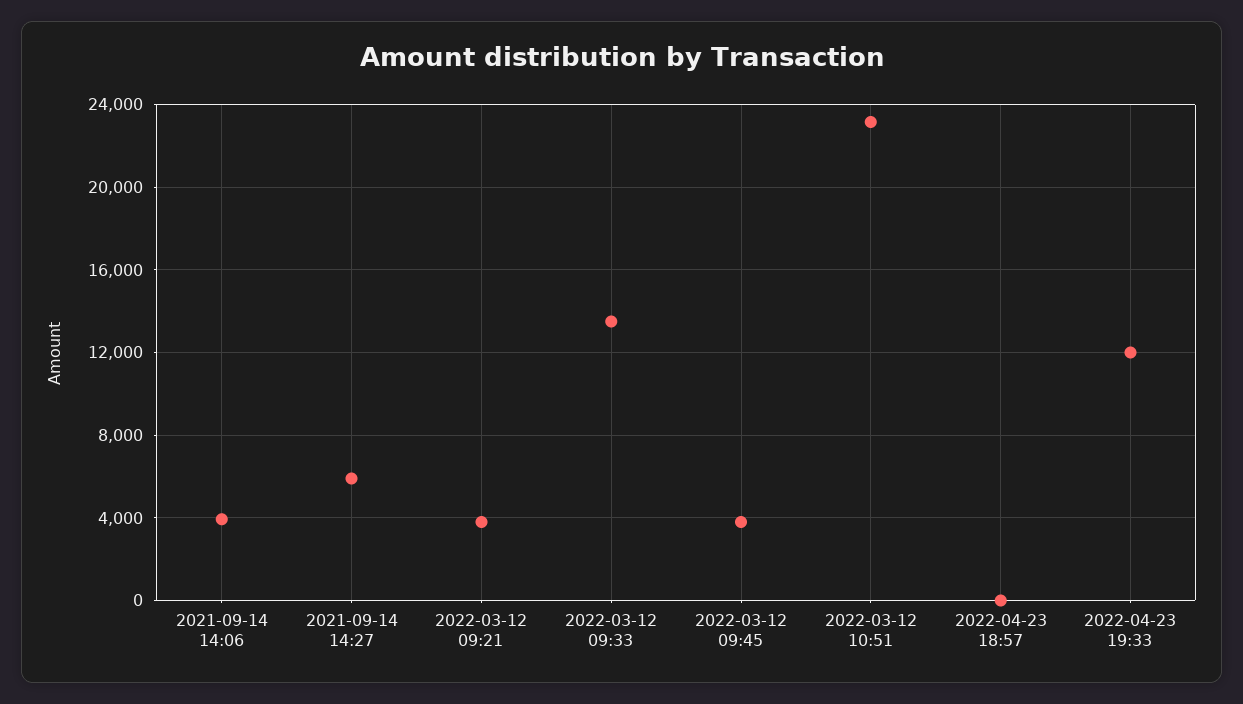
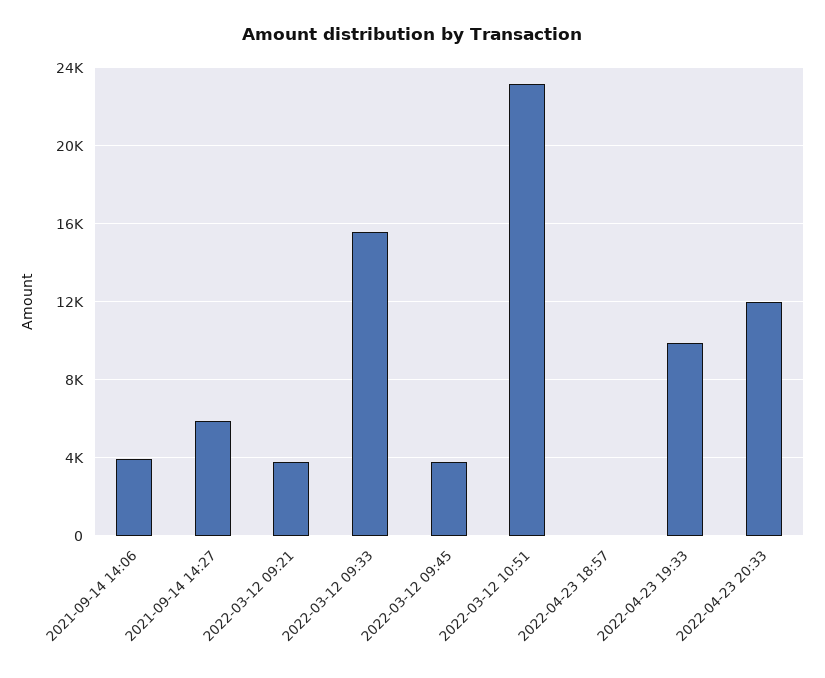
2022-03-12 09:33: 13500 -> 15500
2022-04-23 19:33: 12000 -> 10000
2022-04-23 20:33: none -> 12000

